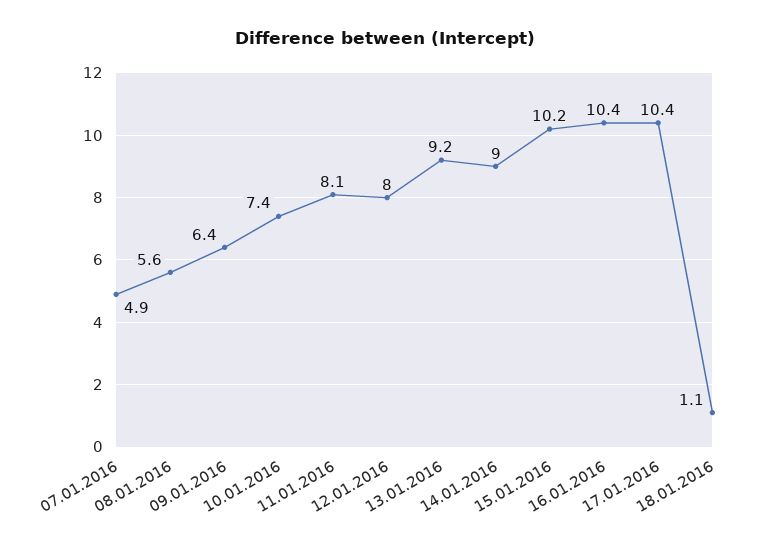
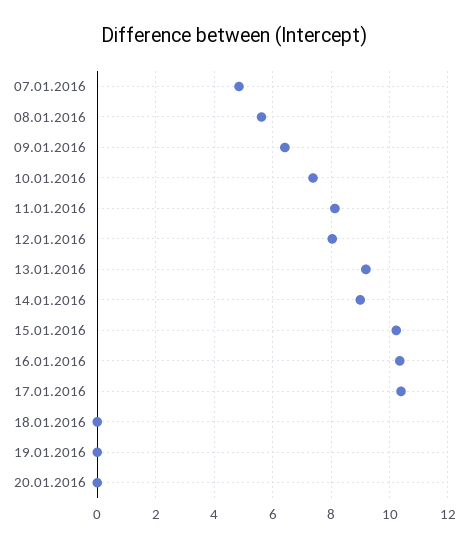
18.01.2016: 1.1 -> 0
19.01.2016: none -> 0
20.01.2016: none -> 0

